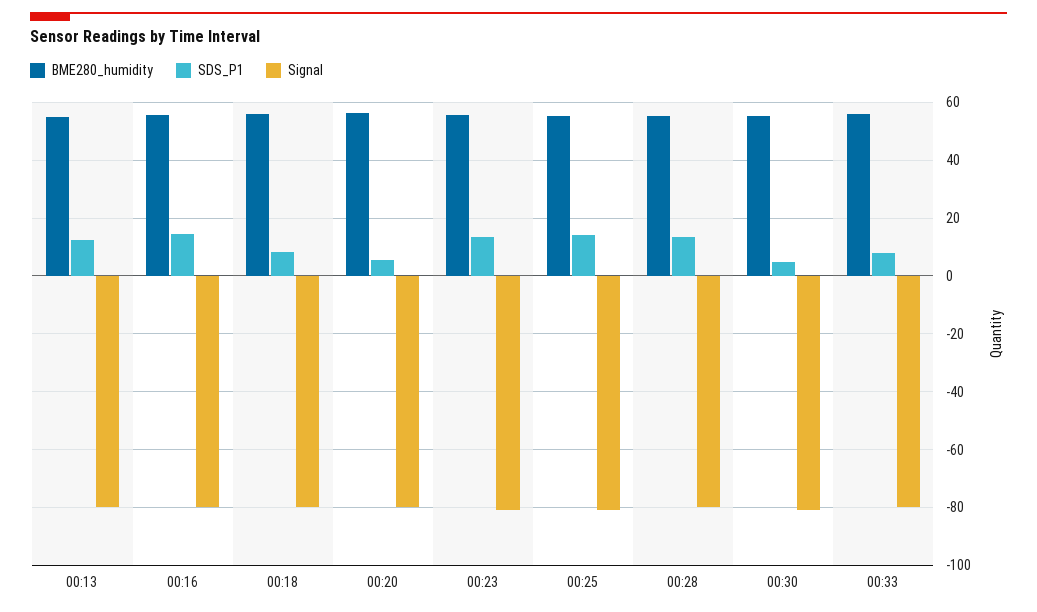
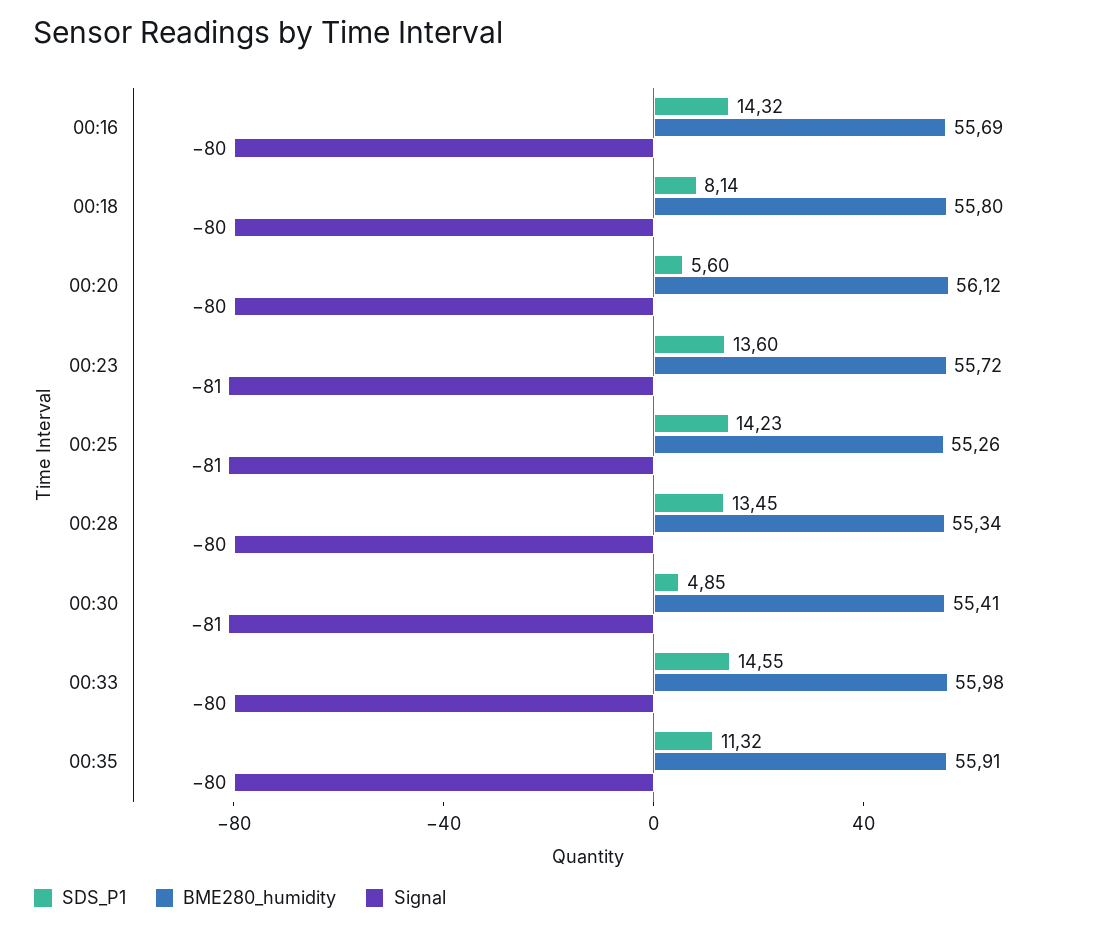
BME280_humidity, 00:13: 55 -> none
SDS_P1, 00:13: 12.5 -> none
Signal, 00:13: -80 -> none
SDS_P1, 00:33: 7.5 -> 14.55
SDS_P1, 00:35: none -> 11.32
BME280_humidity, 00:35: none -> 55.91
Signal, 00:35: none -> -80

